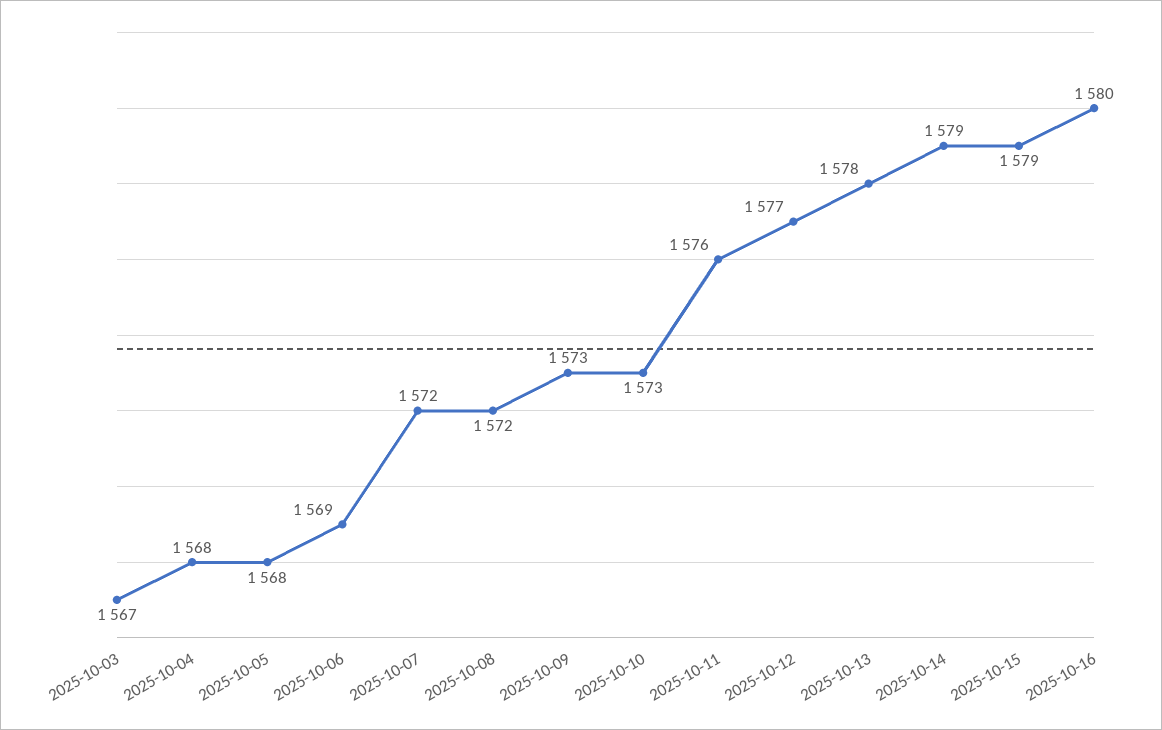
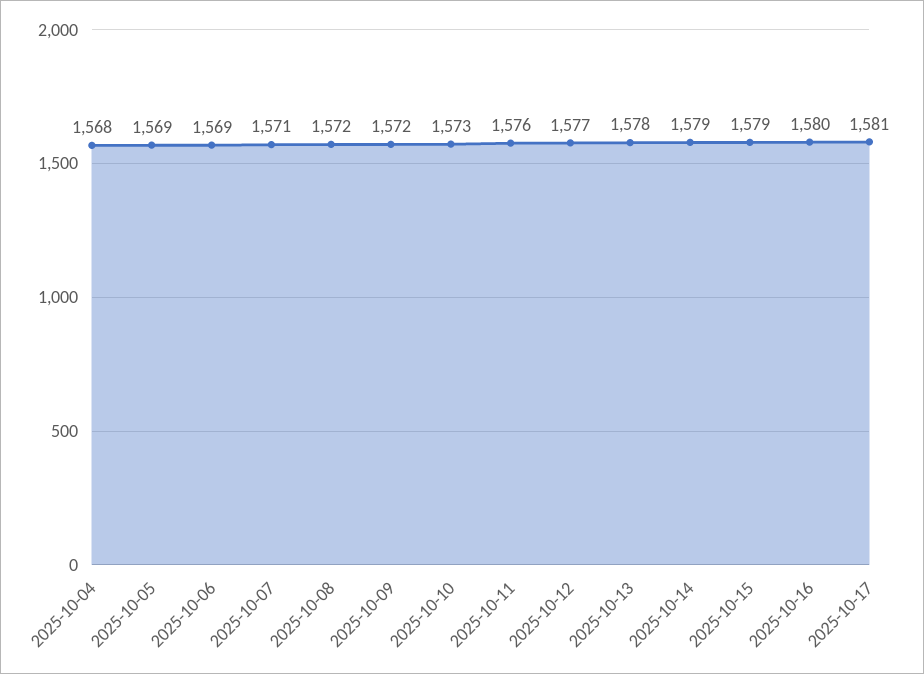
2025-10-03: 1567 -> none
2025-10-05: 1568 -> 1569
2025-10-07: 1572 -> 1571
2025-10-09: 1573 -> 1572
2025-10-17: none -> 1581

